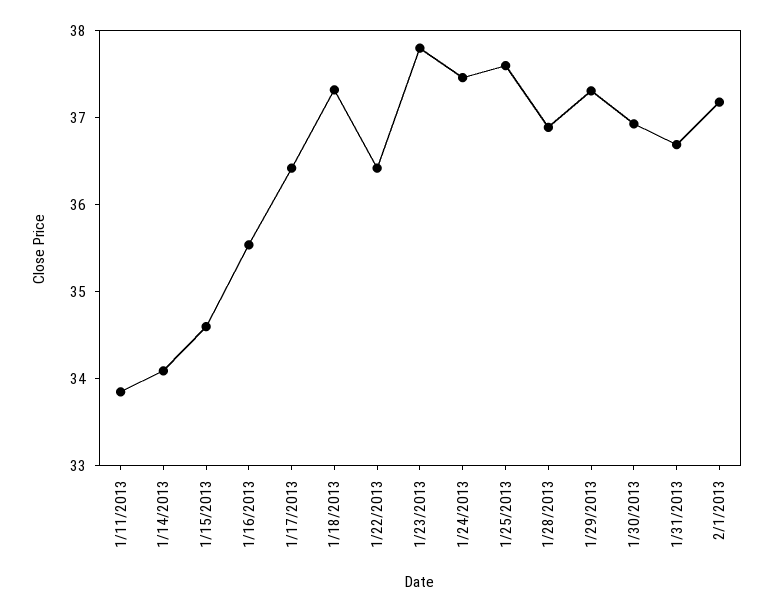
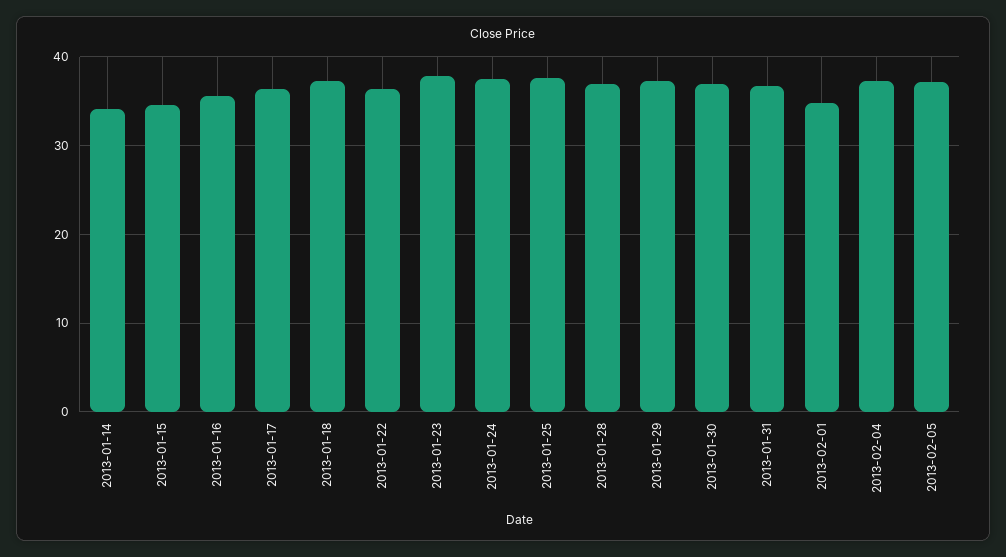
1/11/2013: 33.8 -> none
2/1/2013: 37.2 -> 35
2013-02-04: none -> 37
2013-02-05: none -> 37

